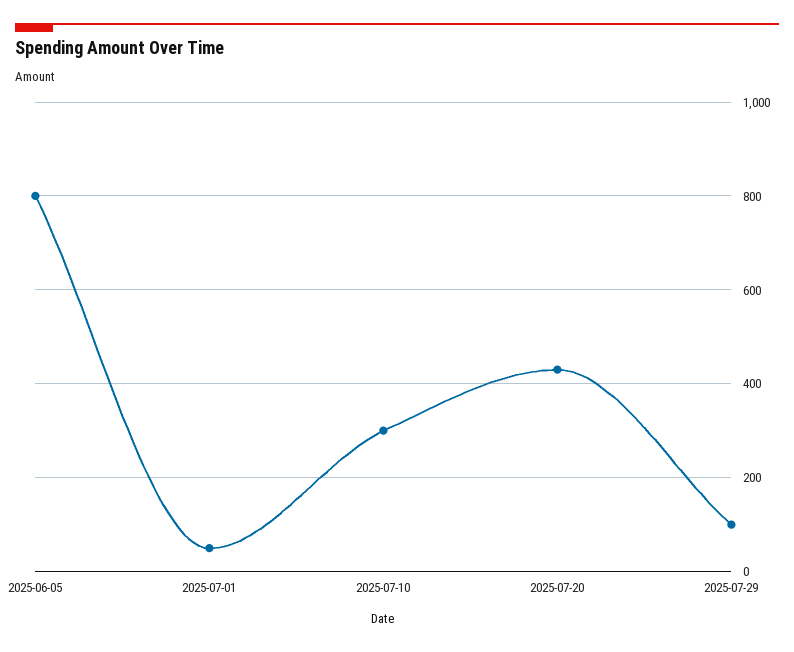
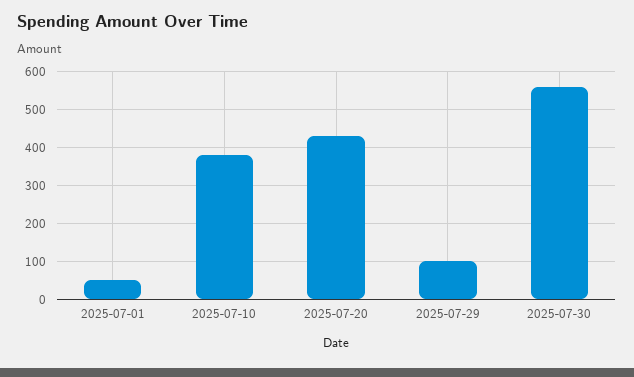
2025-06-05: 800 -> none
2025-07-10: 300 -> 380
2025-07-30: none -> 560

